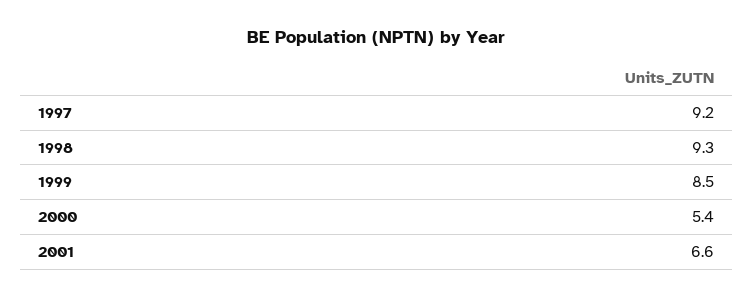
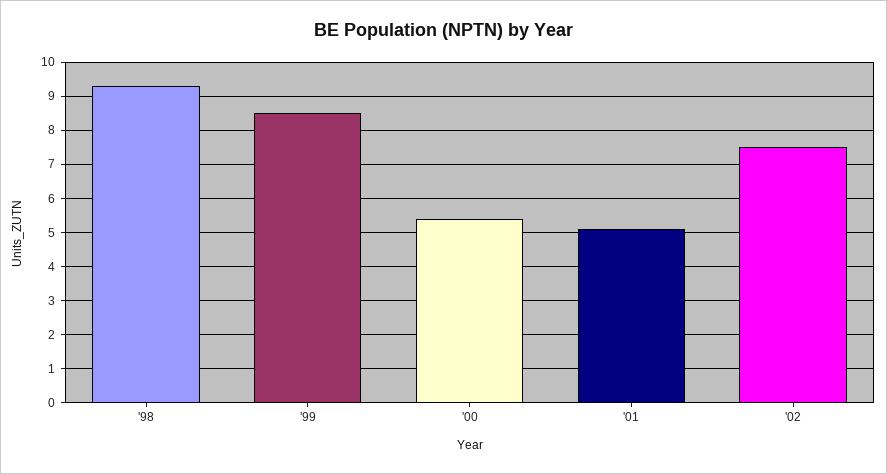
1997: 9.2 -> none
2001: 6.6 -> 5
'02: none -> 7.5

